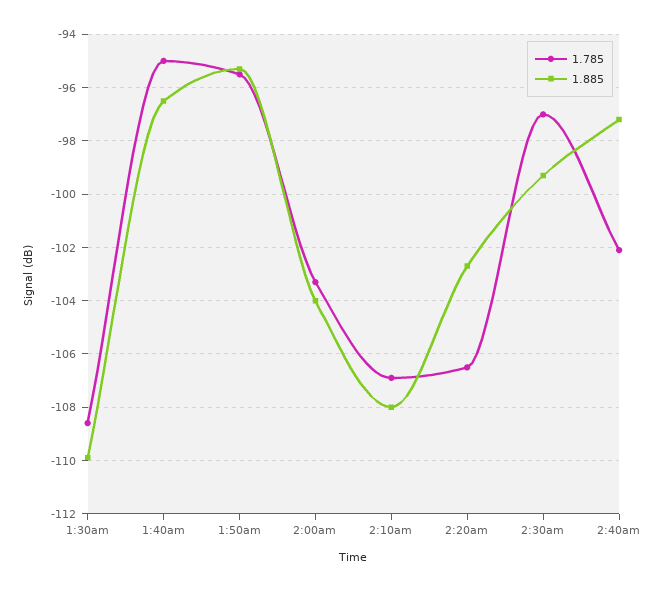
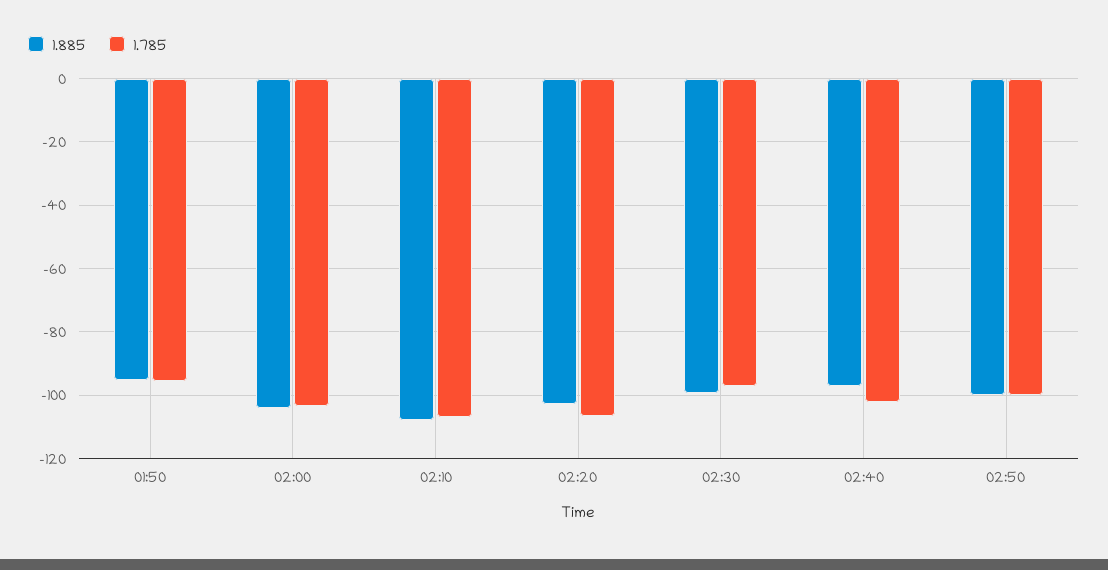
1.785, 1:30am: -108.5 -> none
1.885, 1:30am: -110 -> none
1.785, 1:40am: -95 -> none
1.885, 1:40am: -96.5 -> none
1.885, 02:50: none -> -100
1.785, 02:50: none -> -100

